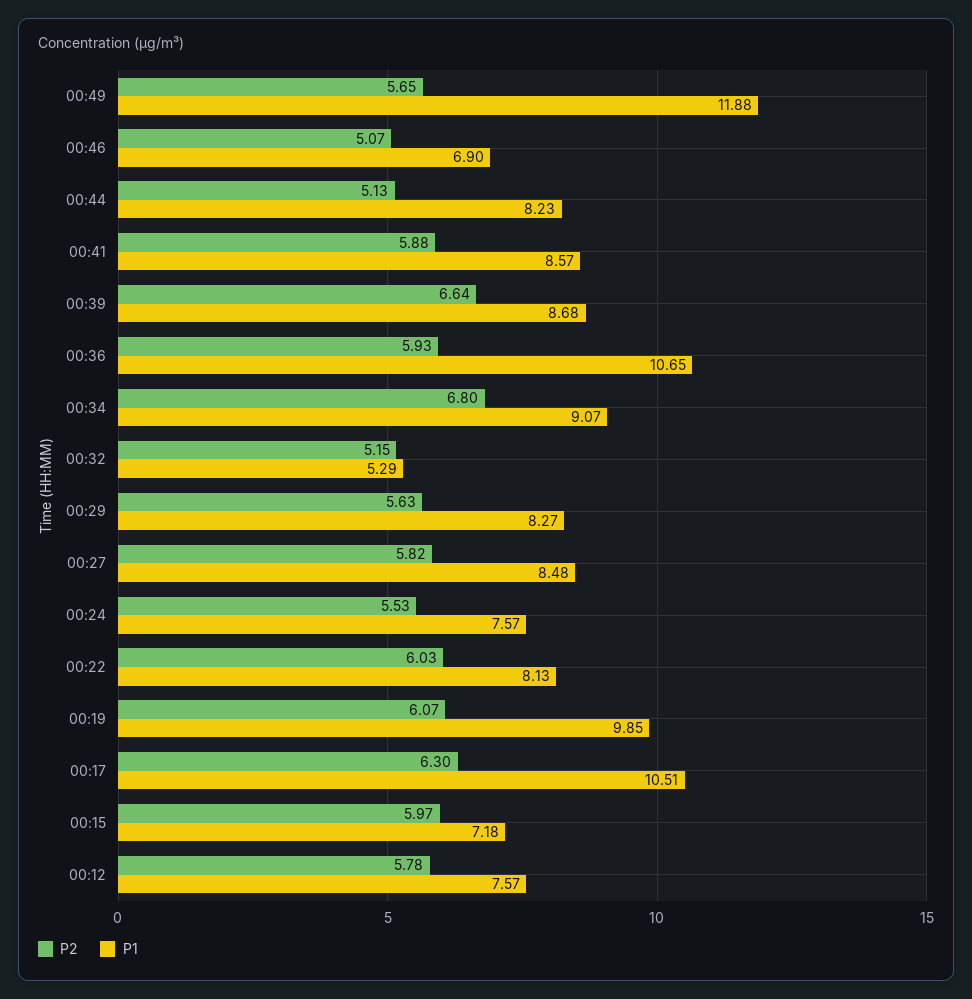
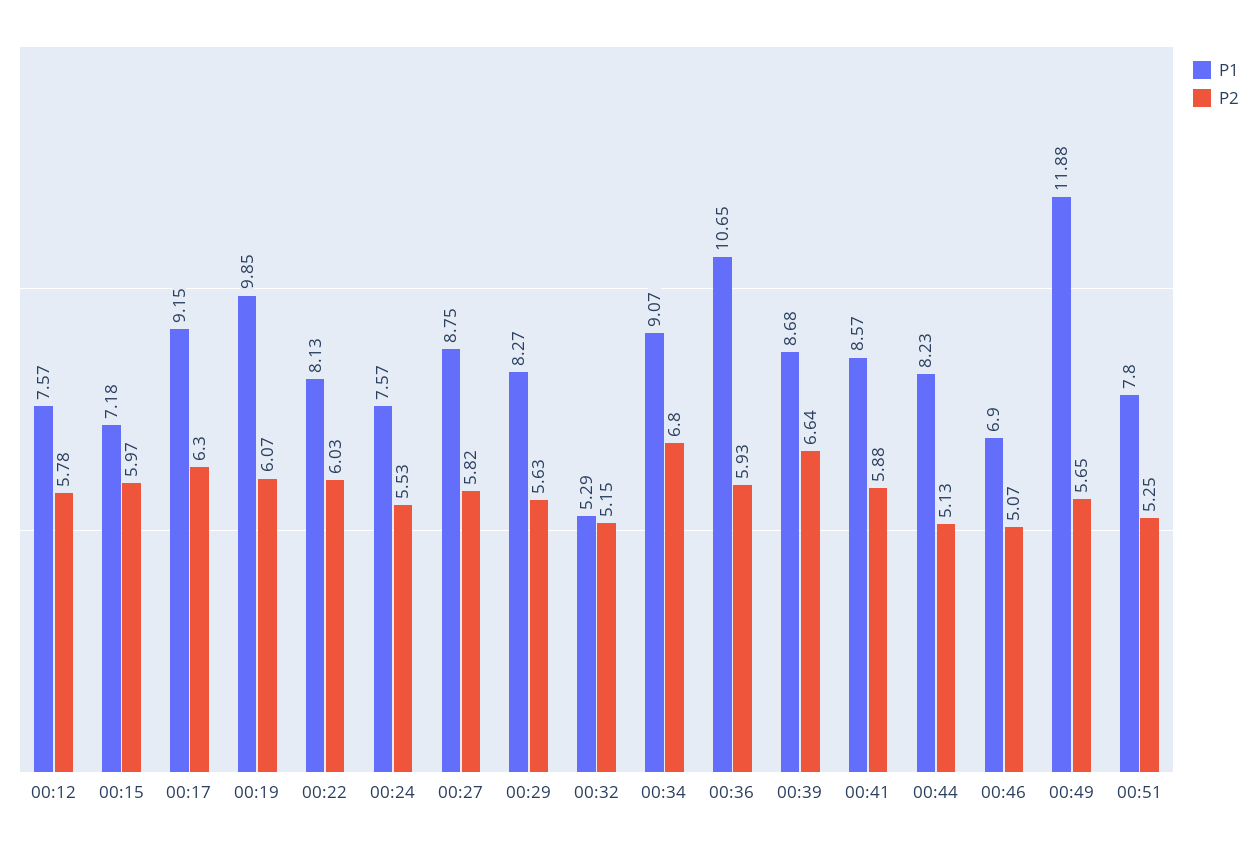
P1, 00:27: 8.48 -> 8.75
P1, 00:17: 10.51 -> 9.15
P1, 00:51: none -> 7.8
P2, 00:51: none -> 5.25

